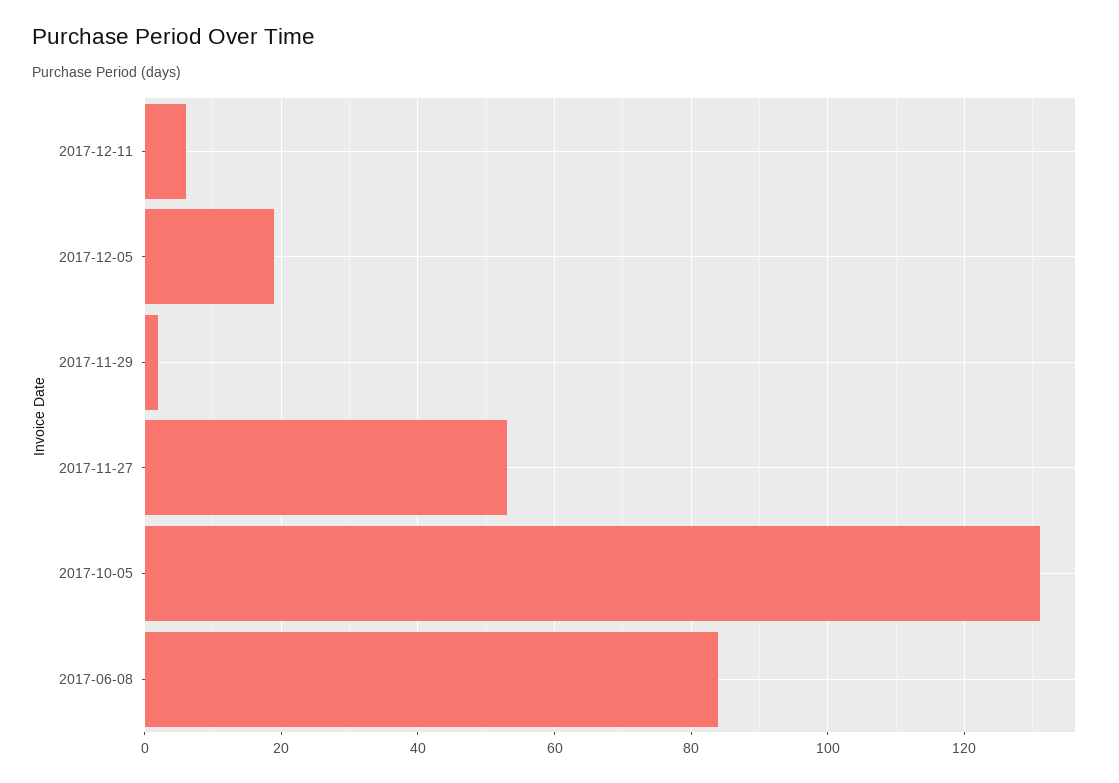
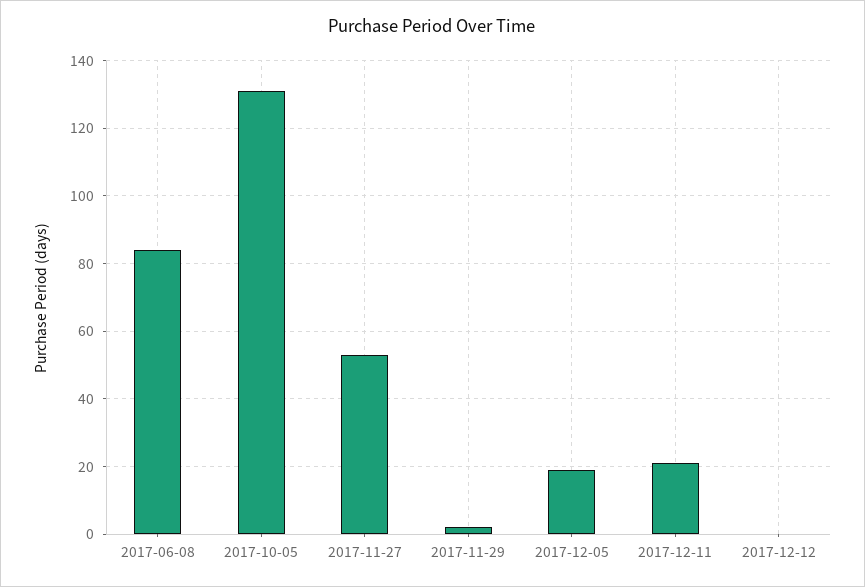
2017-12-11: 5 -> 20
2017-12-12: none -> 0

